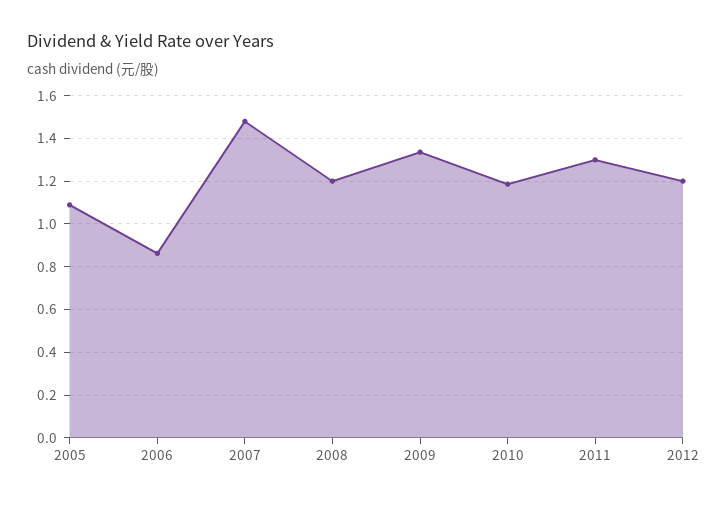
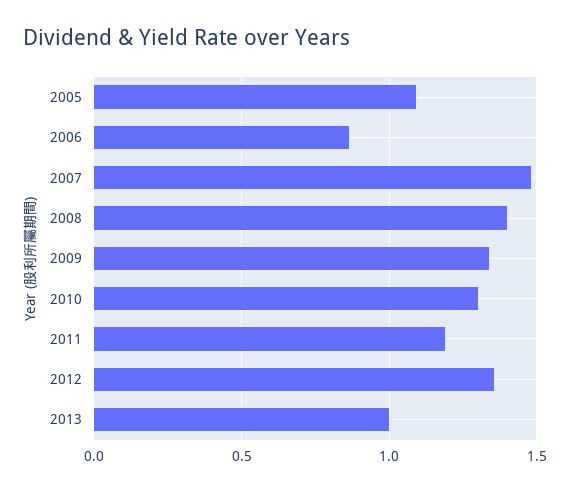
2008: 1.2 -> 1.4
2010: 1.2 -> 1.3
2011: 1.3 -> 1.2
2012: 1.2 -> 1.35
2013: none -> 1

